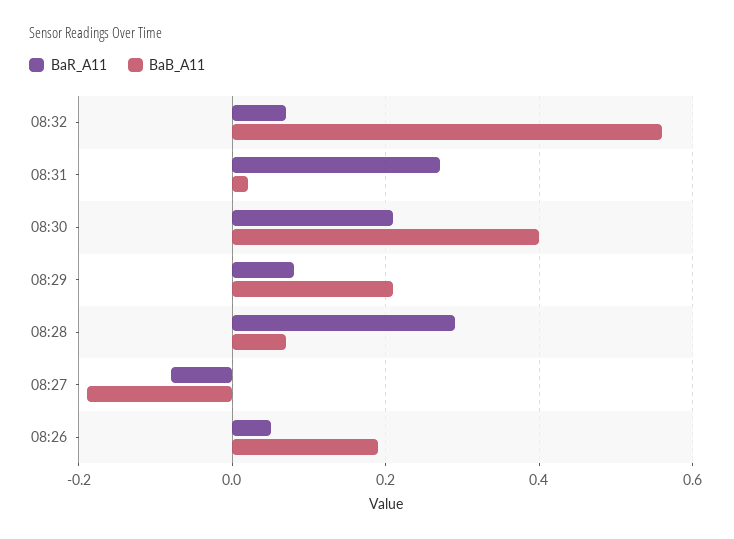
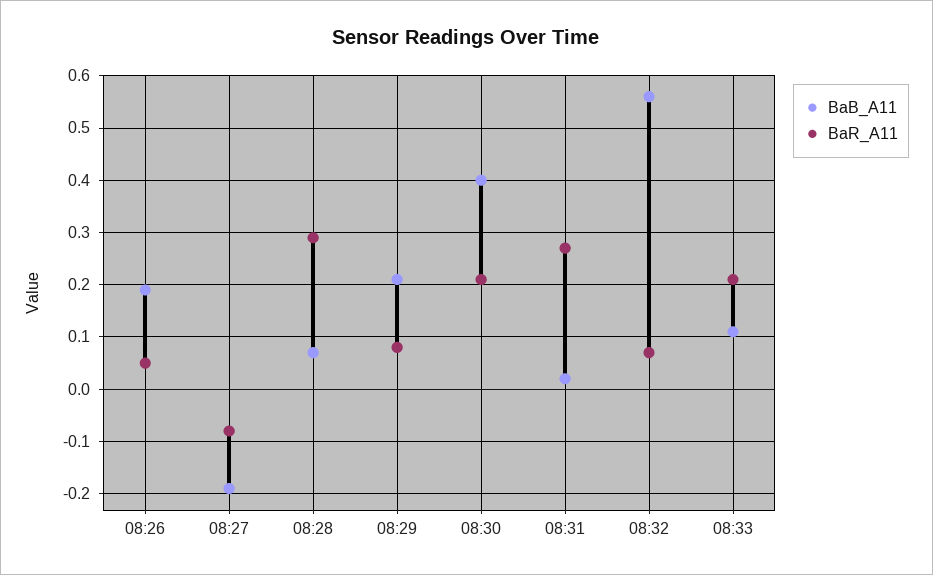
BaB_A11, 08:33: none -> 0.1
BaR_A11, 08:33: none -> 0.2

